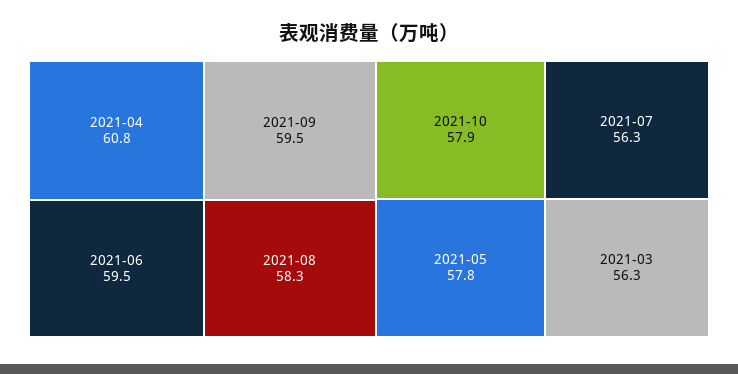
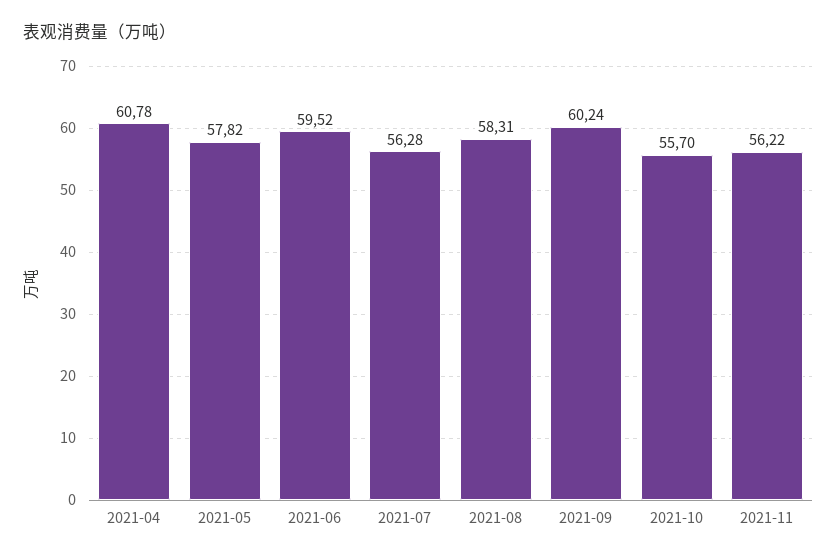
2021-09: 59.5 -> 60.24
2021-10: 57.9 -> 55.7
2021-03: 56.3 -> none
2021-11: none -> 56.22

